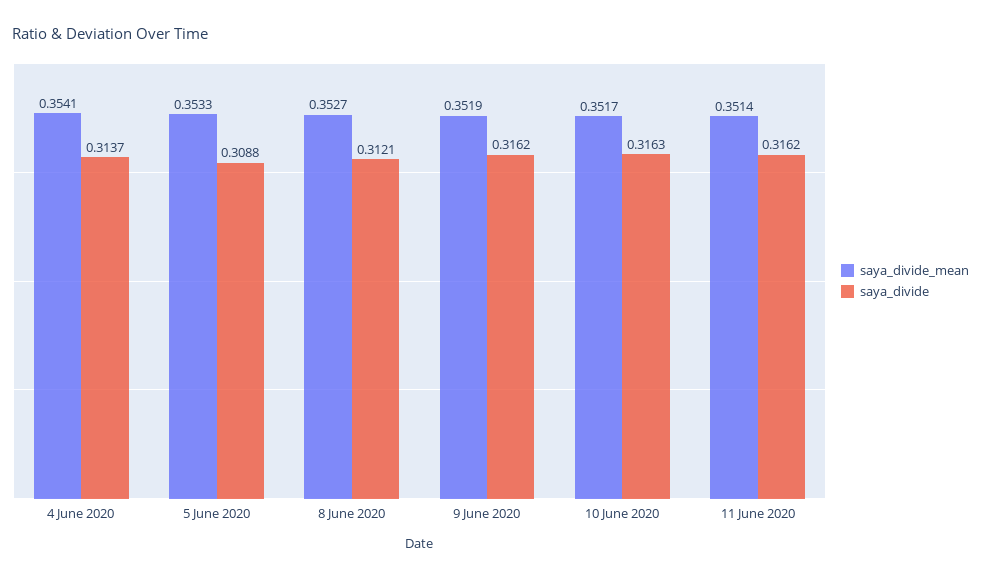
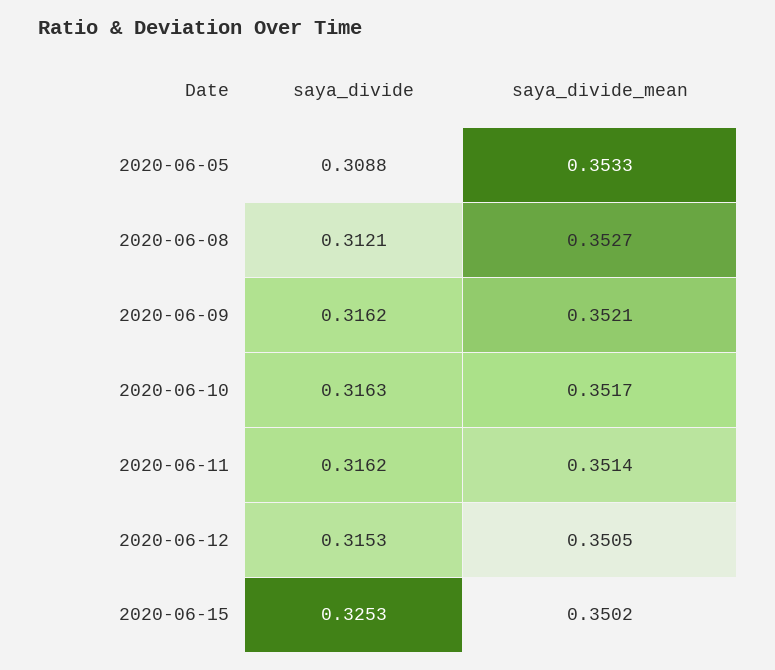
saya_divide_mean, 4 June 2020: 0.3541 -> none
saya_divide, 4 June 2020: 0.3137 -> none
saya_divide_mean, 9 June 2020: 0.3519 -> 0.3521
saya_divide, 2020-06-12: none -> 0.3153
saya_divide_mean, 2020-06-12: none -> 0.3505
saya_divide, 2020-06-15: none -> 0.3253
saya_divide_mean, 2020-06-15: none -> 0.3502

